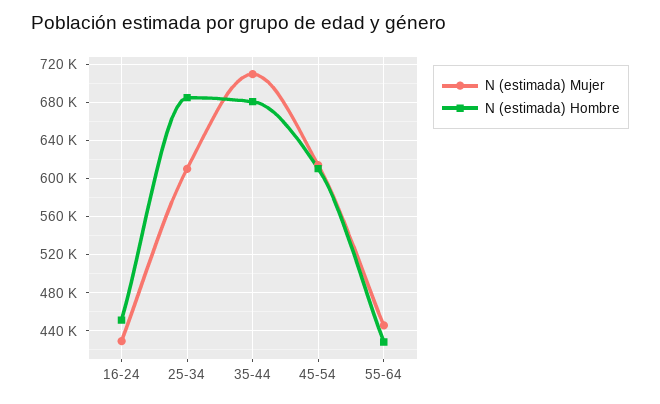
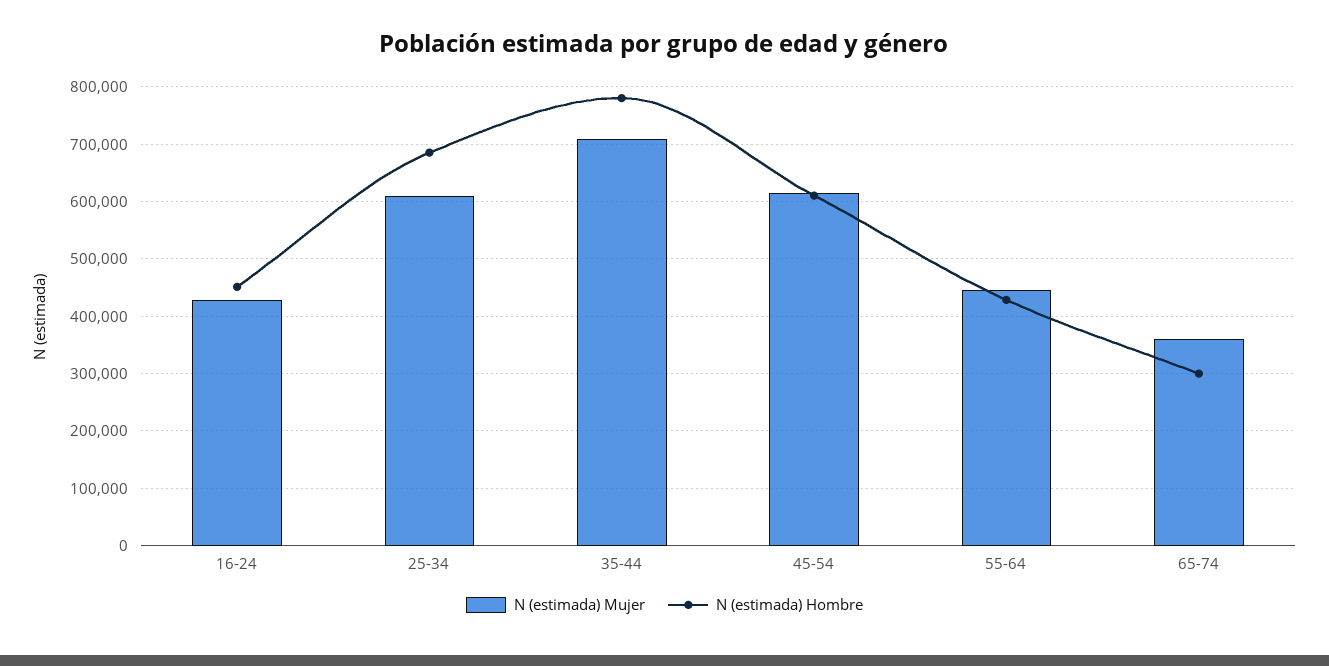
N (estimada) Hombre, 35-44: 680000 -> 780000
N (estimada) Mujer, 65-74: none -> 360000
N (estimada) Hombre, 65-74: none -> 300000

